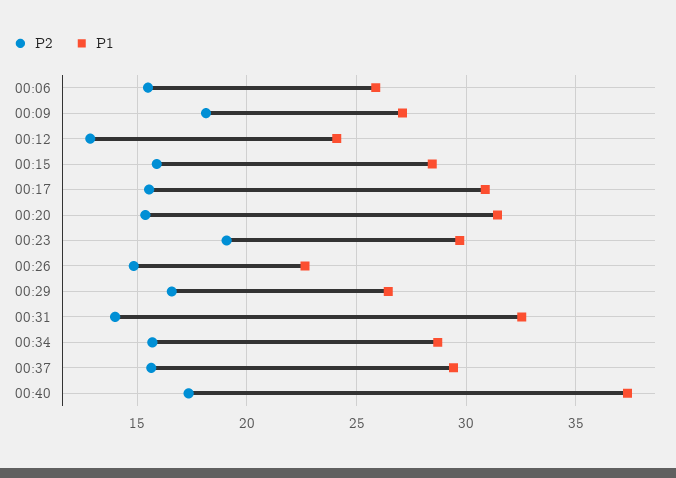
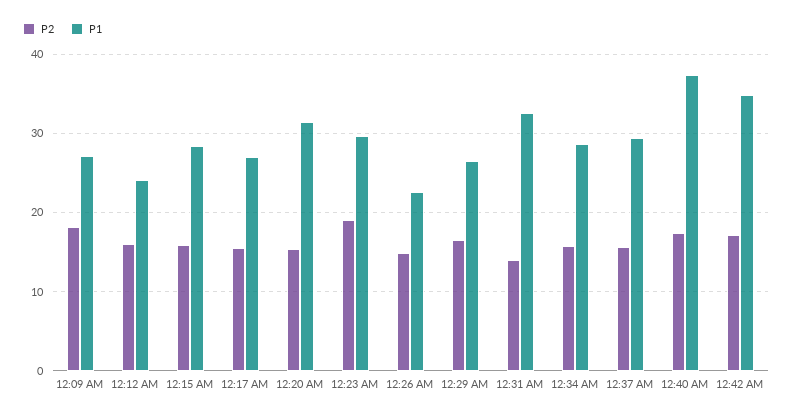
P2, 00:06: 15.5 -> none
P1, 00:06: 26 -> none
P2, 00:12: 13 -> 16
P1, 00:17: 31 -> 27
P2, 12:42 AM: none -> 17
P1, 12:42 AM: none -> 35

